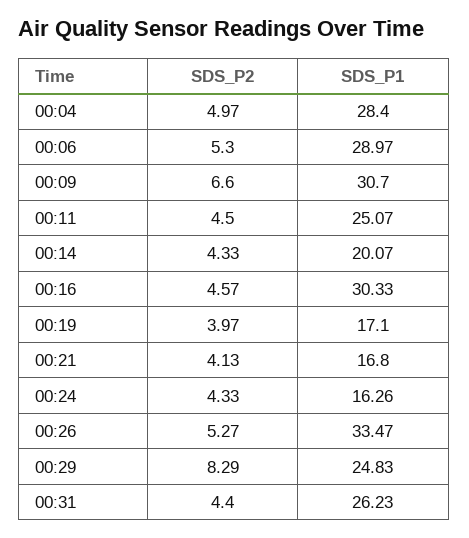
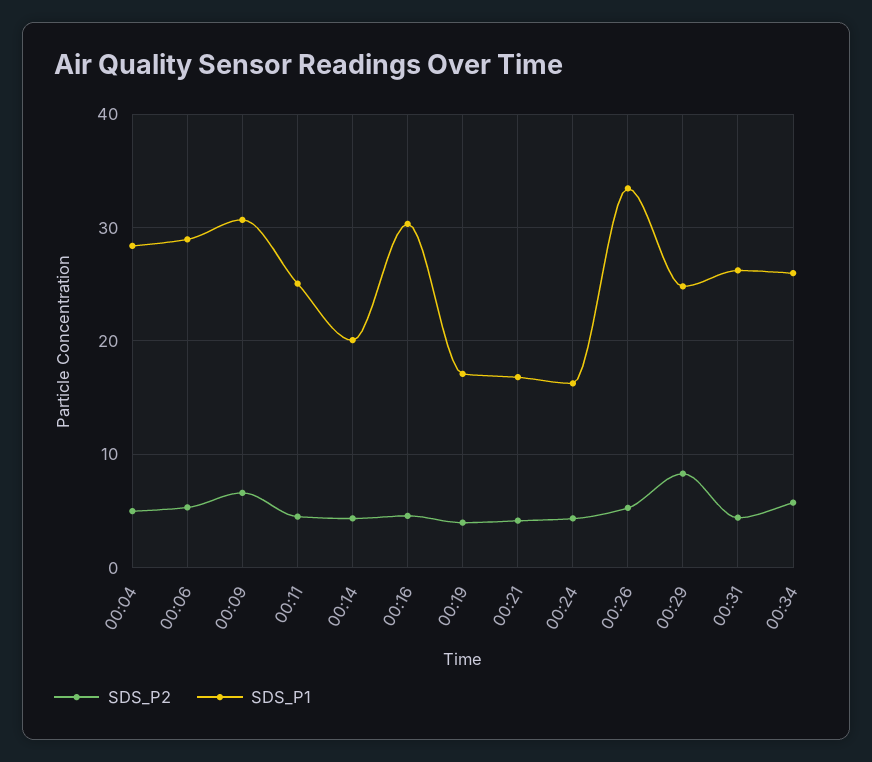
SDS_P2, 00:34: none -> 6
SDS_P1, 00:34: none -> 26

